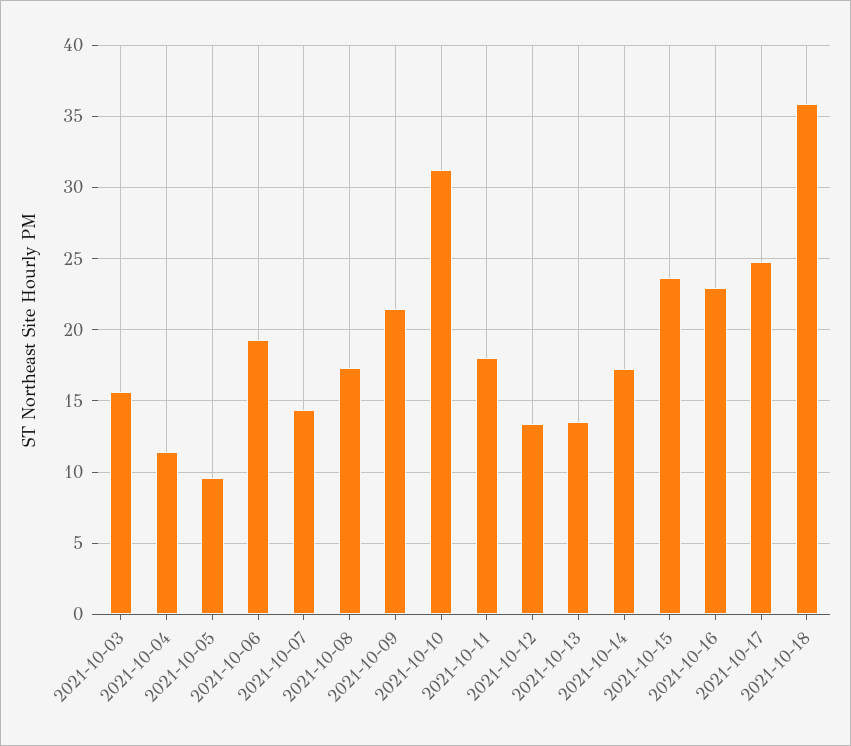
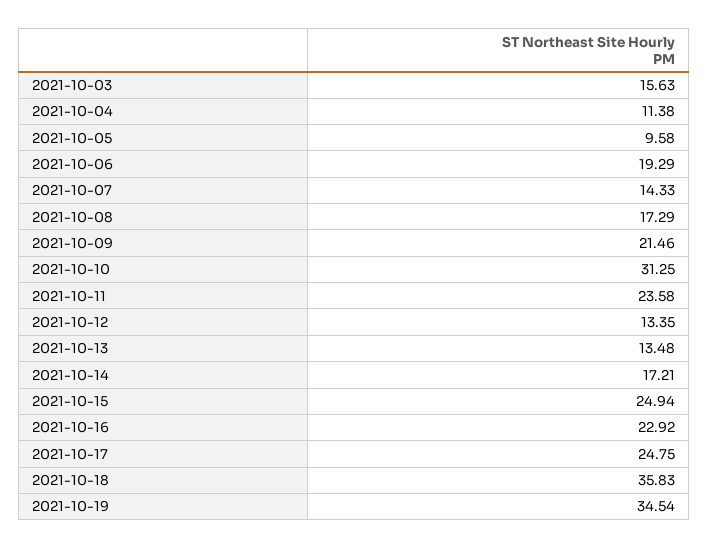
2021-10-11: 18 -> 23.58
2021-10-15: 23.5 -> 24.94
2021-10-19: none -> 34.54

